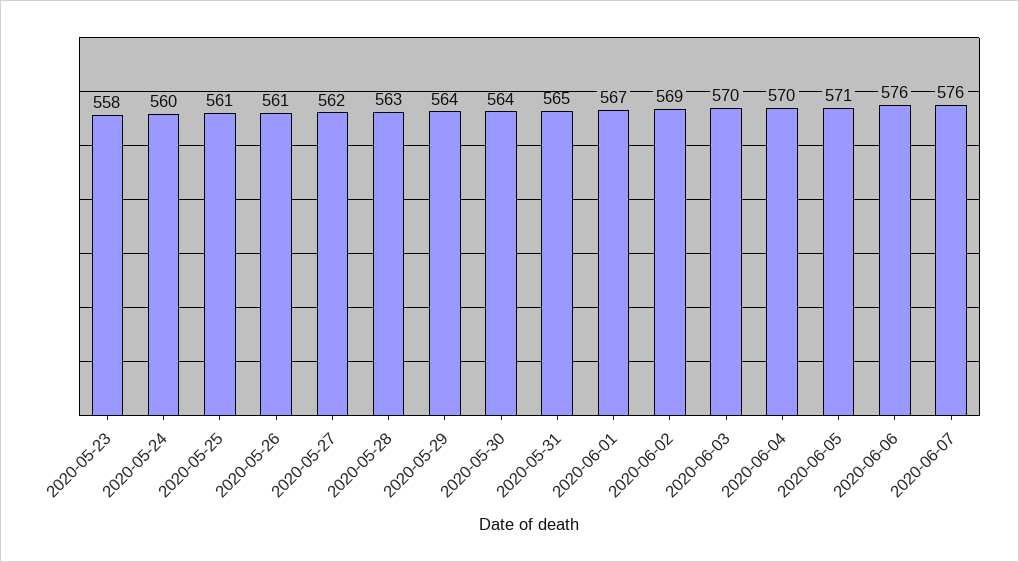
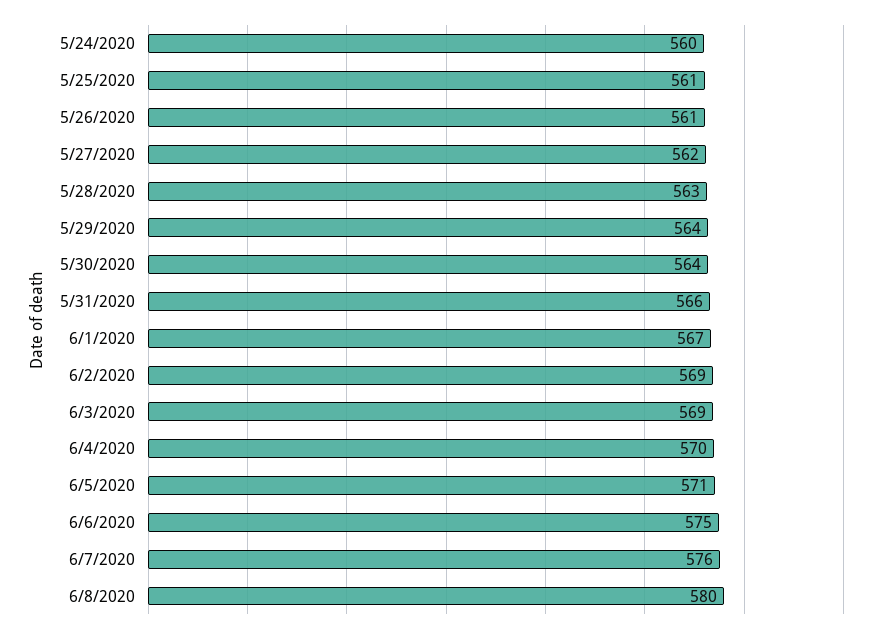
2020-05-23: 558 -> none
2020-05-31: 565 -> 566
2020-06-03: 570 -> 569
2020-06-06: 576 -> 575
6/8/2020: none -> 580

